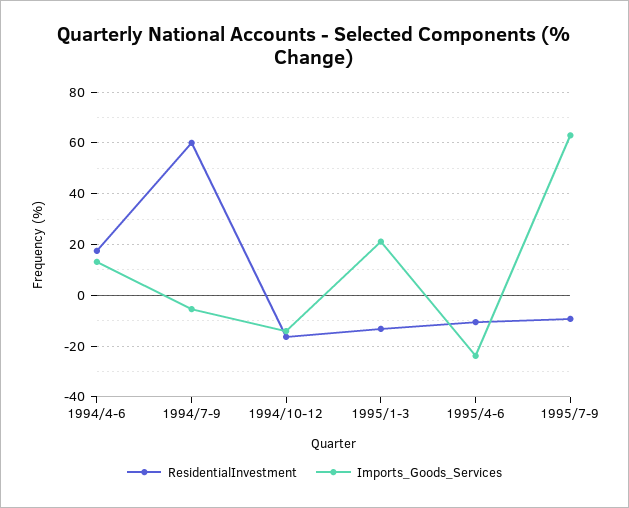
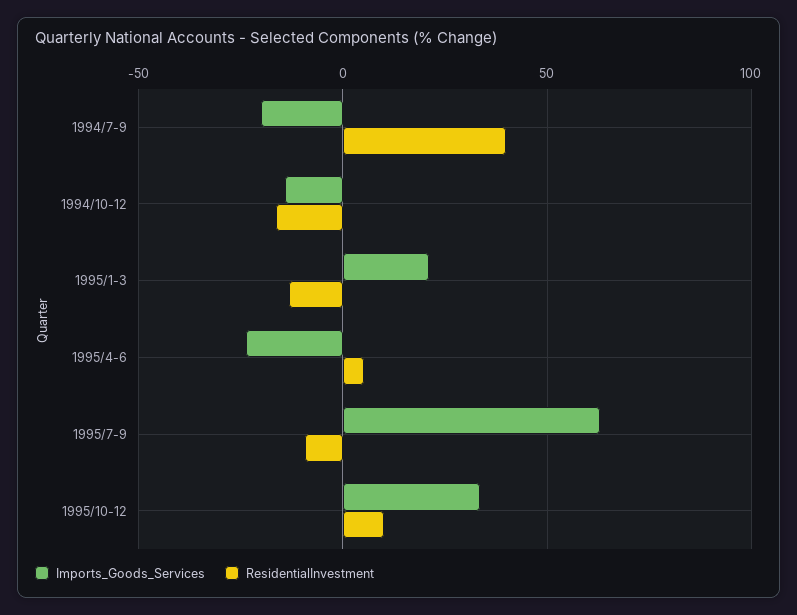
ResidentialInvestment, 1994/4-6: 17.5 -> none
Imports_Goods_Services, 1994/4-6: 12.5 -> none
ResidentialInvestment, 1994/7-9: 60 -> 40
Imports_Goods_Services, 1994/7-9: -5 -> -20
ResidentialInvestment, 1995/4-6: -10 -> 5
Imports_Goods_Services, 1995/10-12: none -> 35
ResidentialInvestment, 1995/10-12: none -> 10

